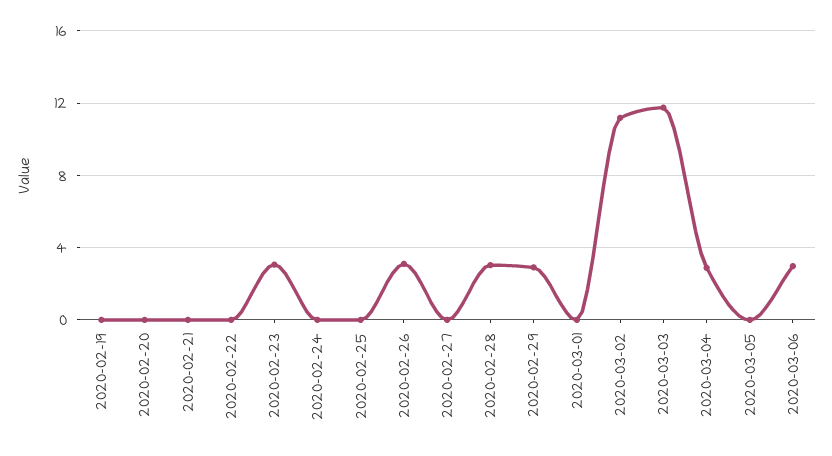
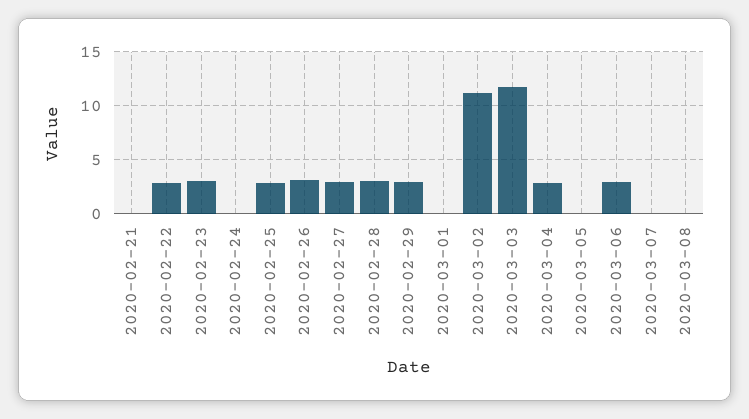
2020-02-19: 0 -> none
2020-02-20: 0 -> none
2020-02-22: 0 -> 3
2020-02-25: 0 -> 3
2020-02-27: 0 -> 3
2020-03-07: none -> 0
2020-03-08: none -> 0

